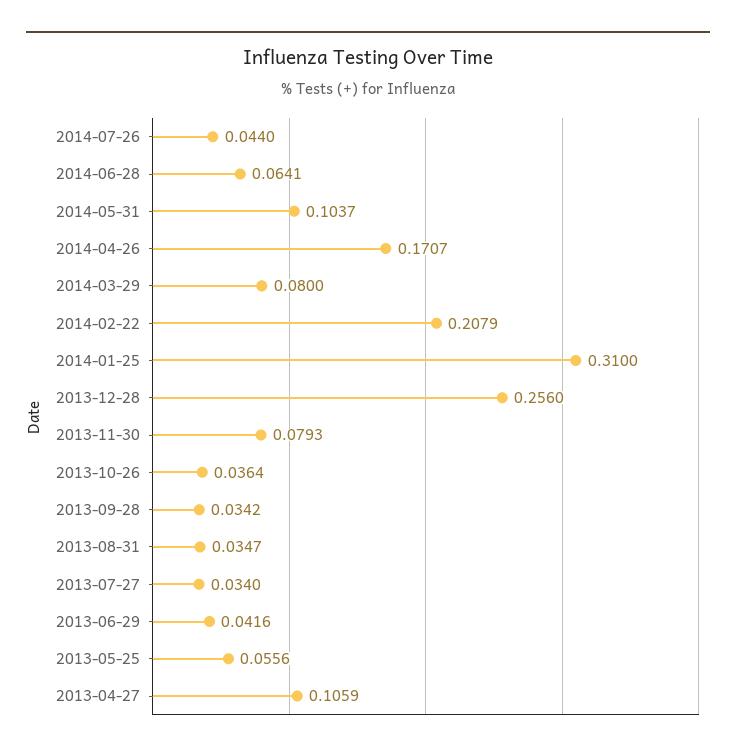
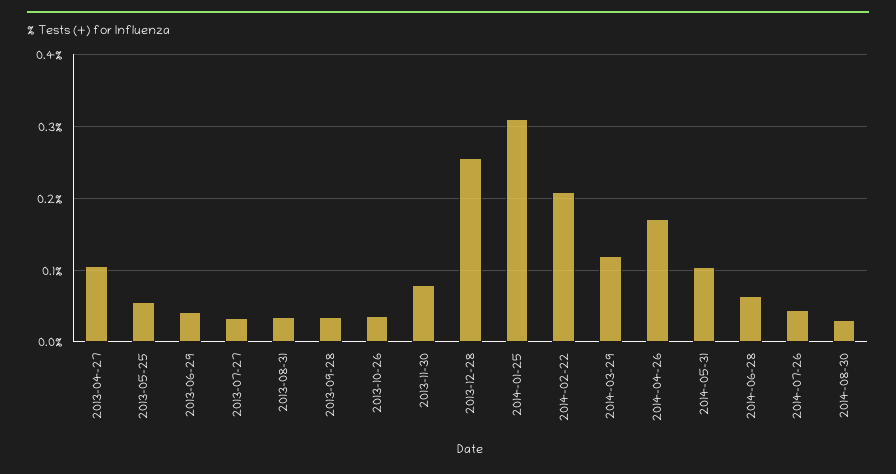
2014-03-29: 0.08 -> 0.12
2014-08-30: none -> 0.03

